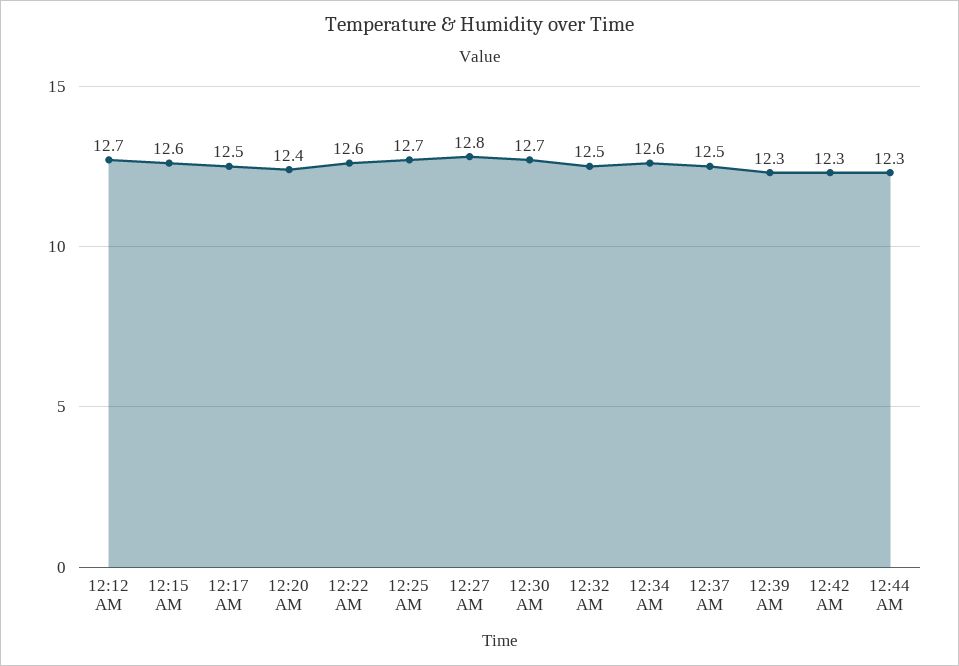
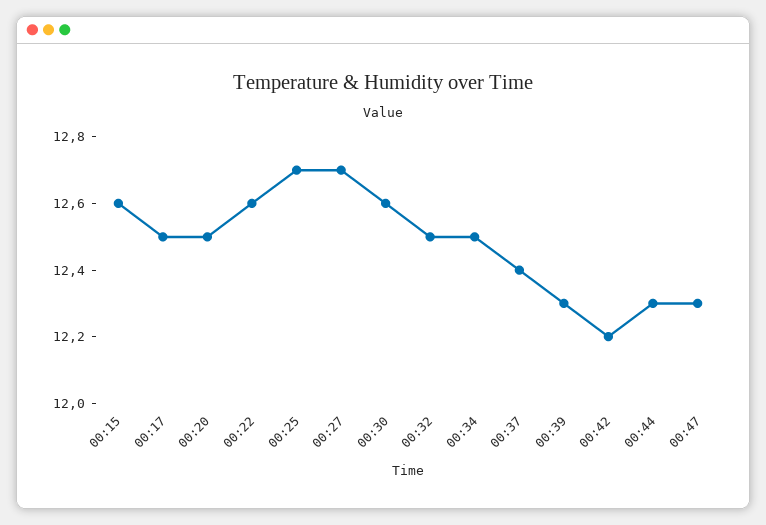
12:12 AM: 12.7 -> none
12:20 AM: 12.4 -> 12.5
12:27 AM: 12.8 -> 12.7
12:30 AM: 12.7 -> 12.6
12:34 AM: 12.6 -> 12.5
12:37 AM: 12.5 -> 12.4
12:42 AM: 12.3 -> 12.2
00:47: none -> 12.3

